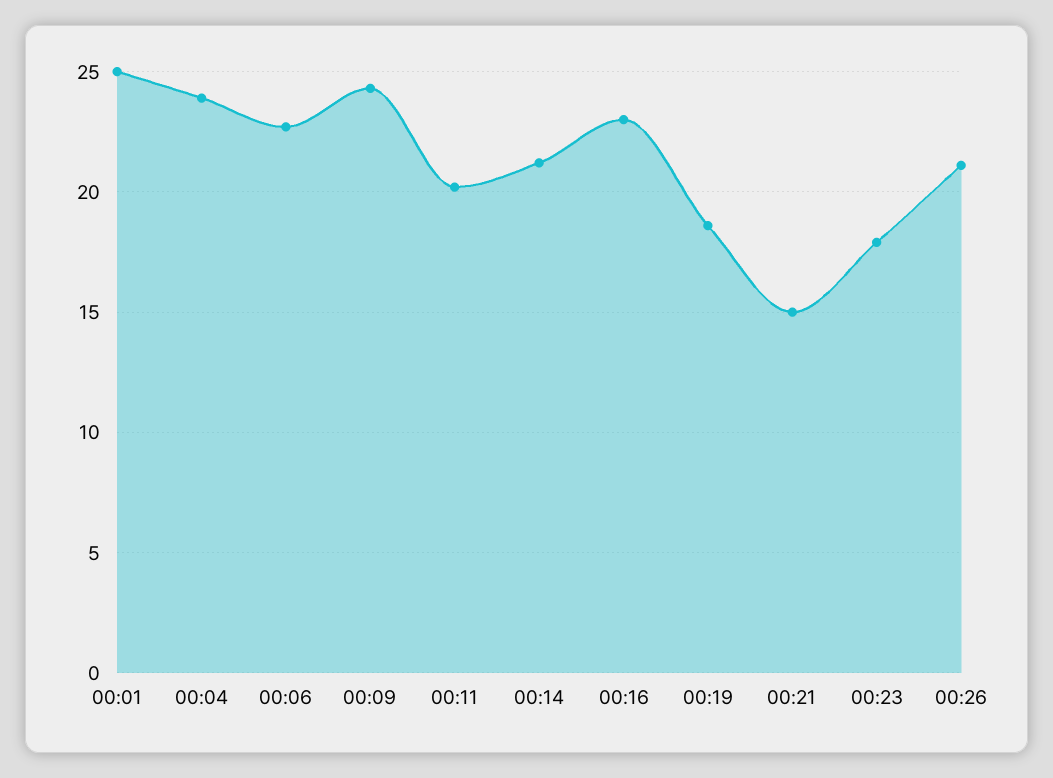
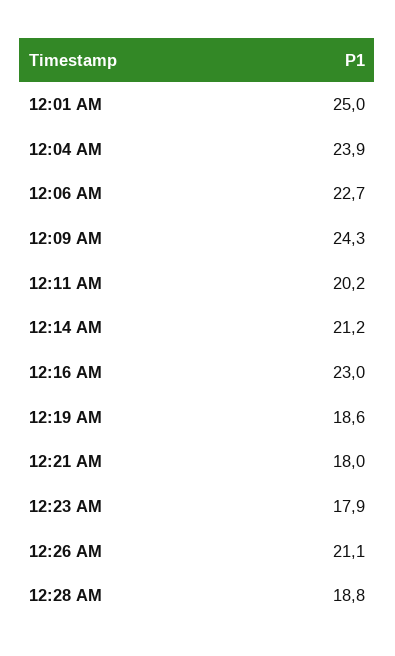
00:21: 15 -> 18
12:28 AM: none -> 18.8

